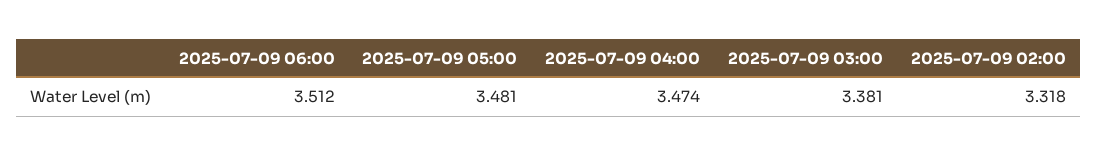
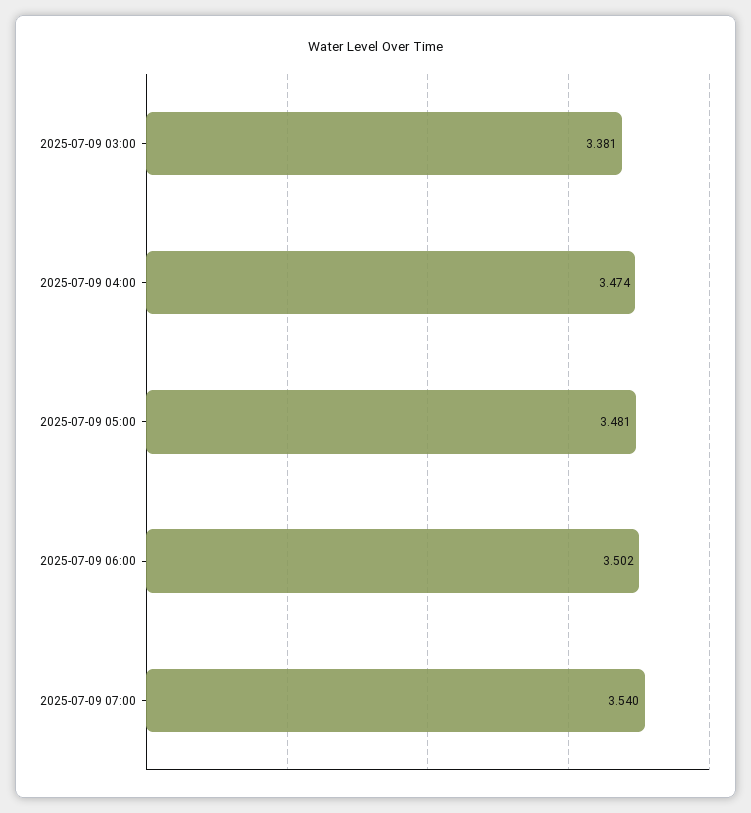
2025-07-09 06:00: 3.512 -> 3.502
2025-07-09 02:00: 3.318 -> none
2025-07-09 07:00: none -> 3.54

